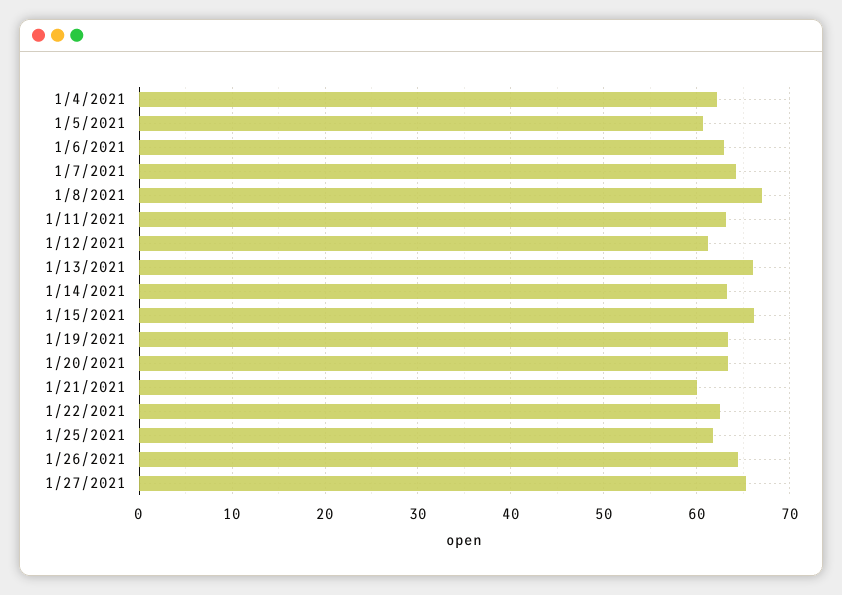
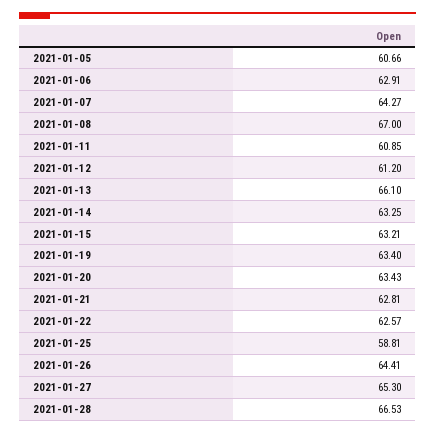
1/4/2021: 62 -> none
1/11/2021: 63 -> 60.85
1/15/2021: 66 -> 63.21
1/21/2021: 60 -> 62.81
1/25/2021: 62 -> 58.81
2021-01-28: none -> 66.53

